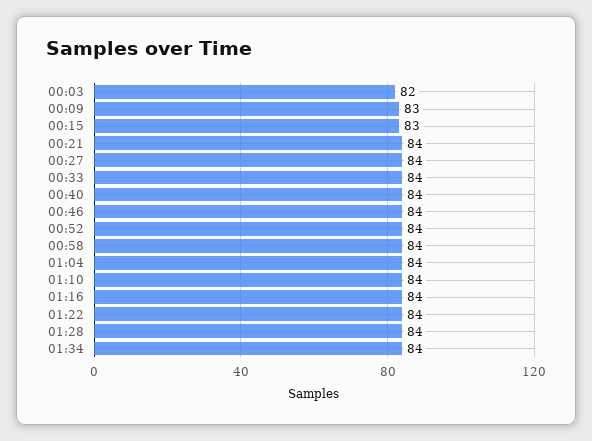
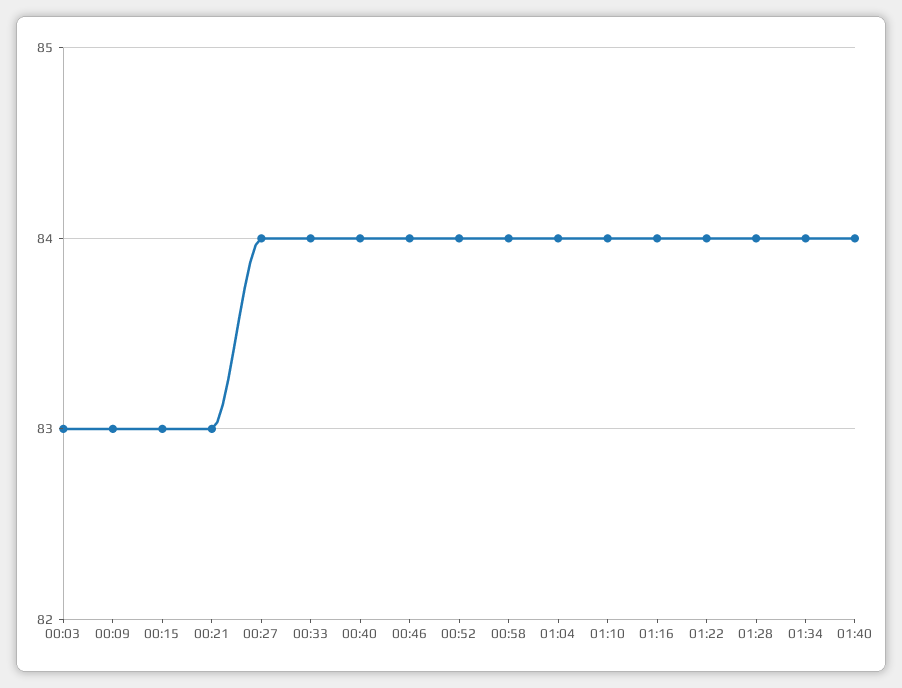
00:03: 82 -> 83
00:21: 84 -> 83
01:40: none -> 84

